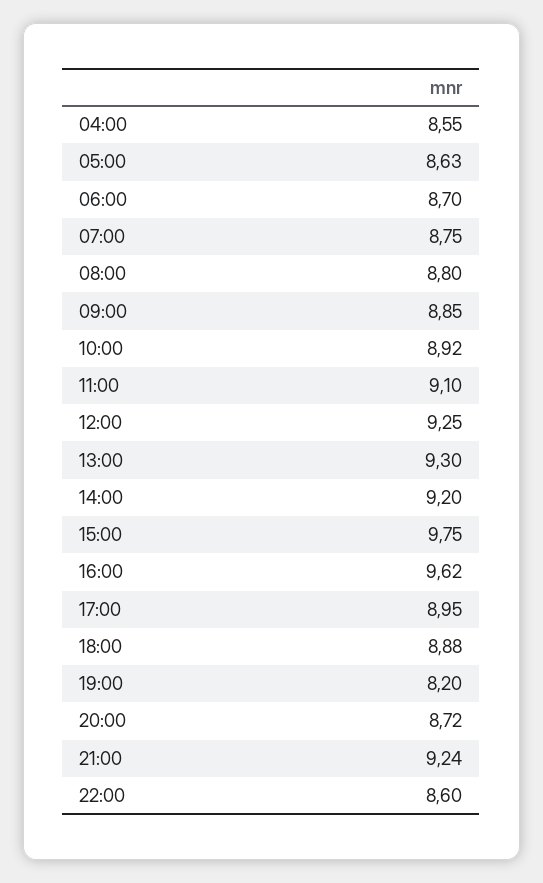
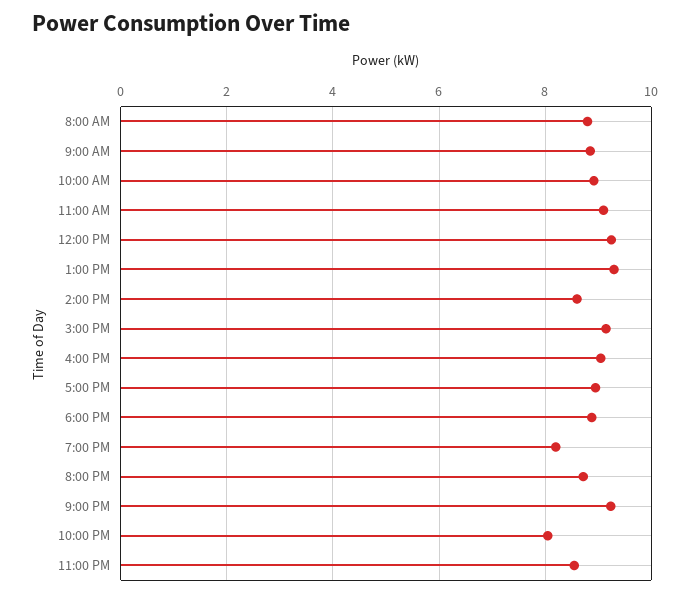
04:00: 8.55 -> none
05:00: 8.63 -> none
06:00: 8.7 -> none
07:00: 8.75 -> none
14:00: 9.2 -> 8.6
15:00: 9.75 -> 9.2
16:00: 9.62 -> 9
22:00: 8.6 -> 8
11:00 PM: none -> 8.6

